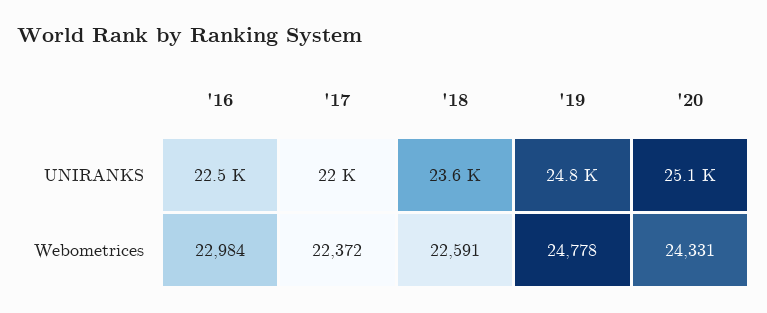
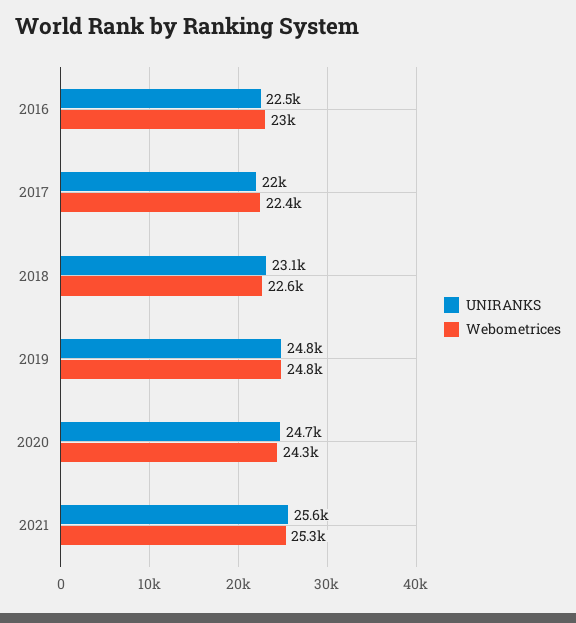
UNIRANKS, '18: 23600 -> 23100
UNIRANKS, '20: 25100 -> 24700
UNIRANKS, 2021: none -> 25600
Webometrices, 2021: none -> 25300

